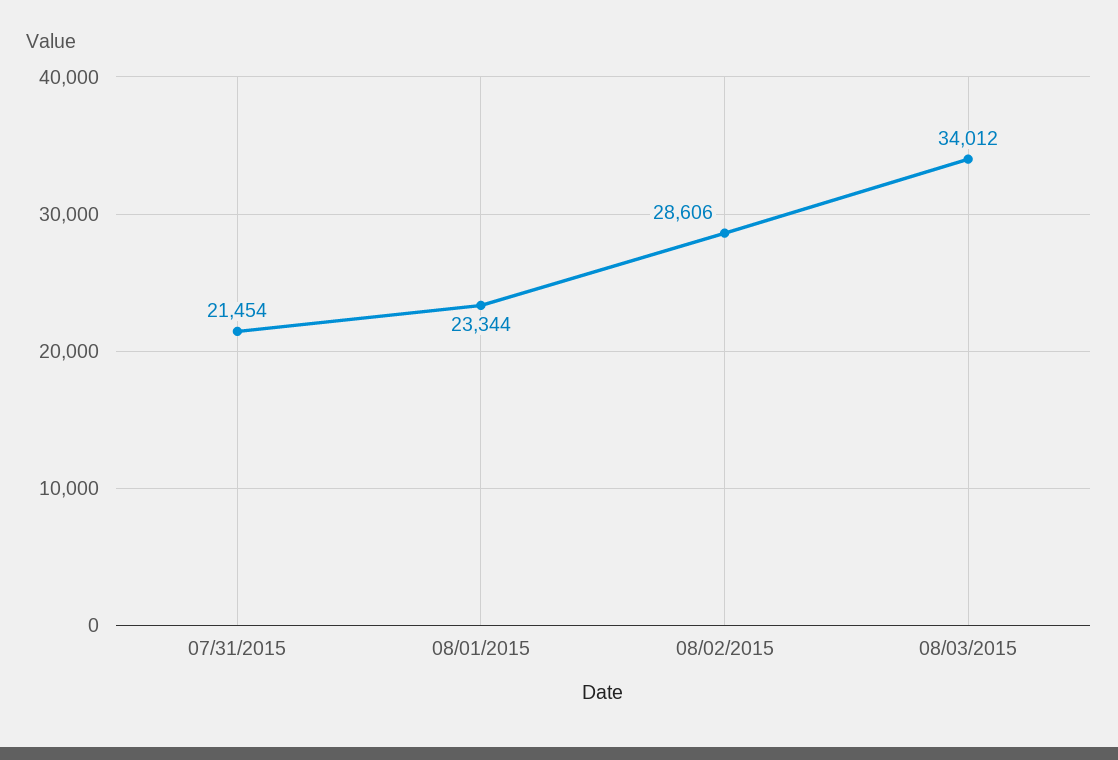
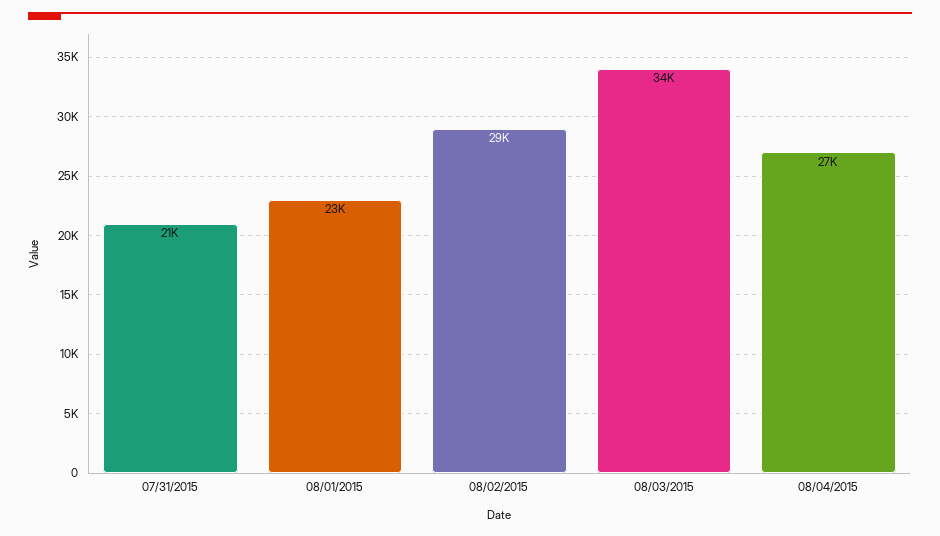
08/04/2015: none -> 27000

